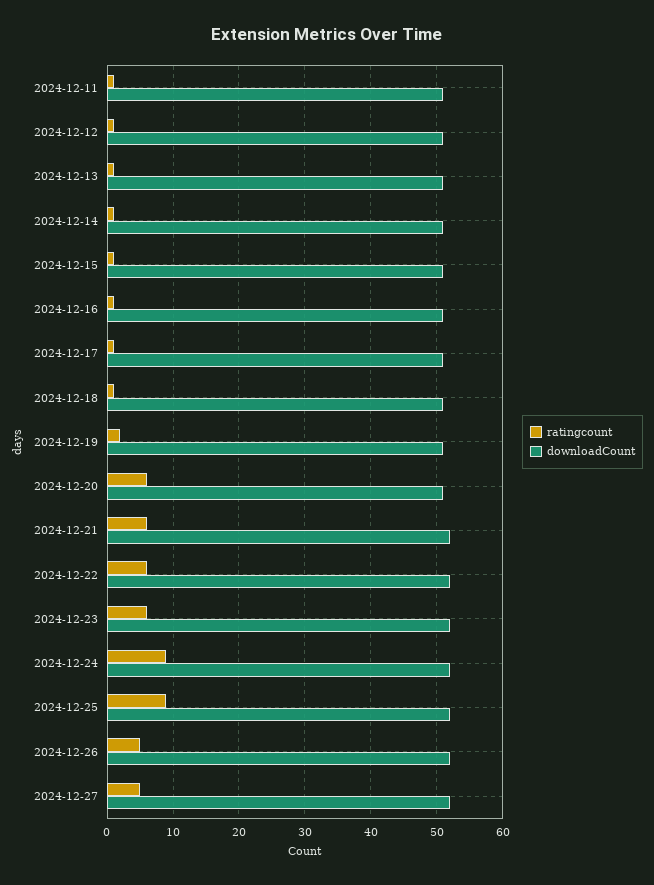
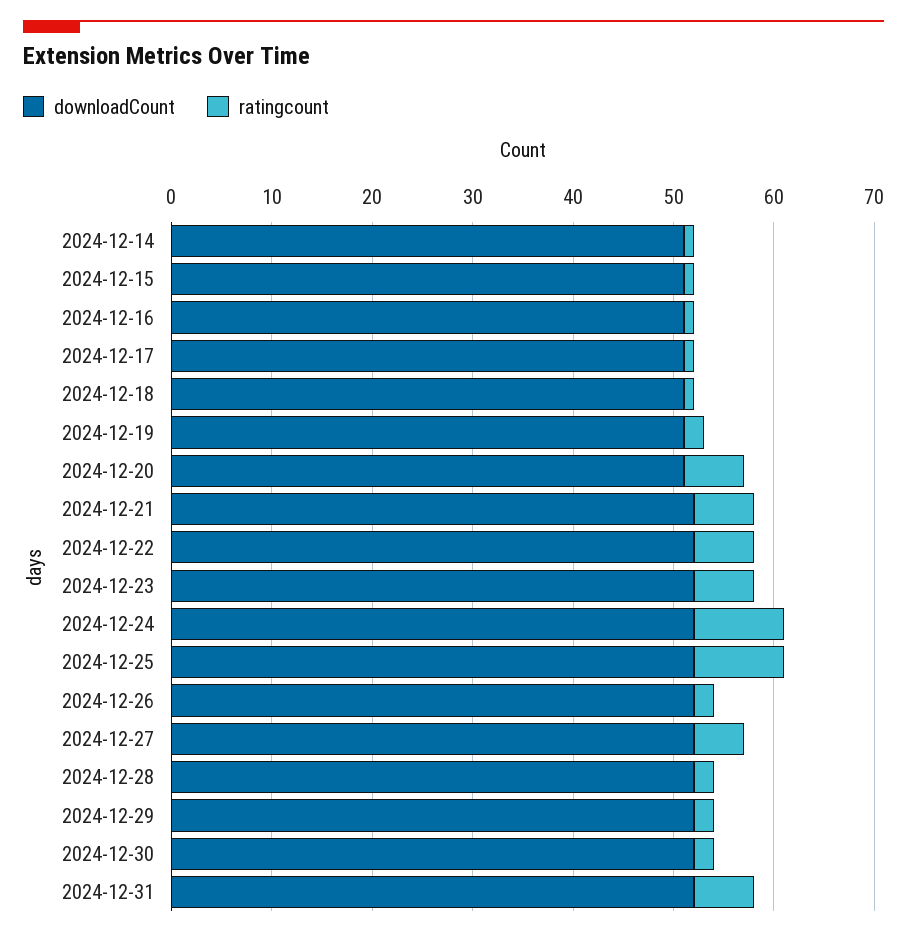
ratingcount, 2024-12-11: 1 -> none
downloadCount, 2024-12-11: 51 -> none
ratingcount, 2024-12-12: 1 -> none
downloadCount, 2024-12-12: 51 -> none
ratingcount, 2024-12-13: 1 -> none
downloadCount, 2024-12-13: 51 -> none
ratingcount, 2024-12-26: 5 -> 2
downloadCount, 2024-12-28: none -> 52
ratingcount, 2024-12-28: none -> 2
downloadCount, 2024-12-29: none -> 52
ratingcount, 2024-12-29: none -> 2
downloadCount, 2024-12-30: none -> 52
ratingcount, 2024-12-30: none -> 2
downloadCount, 2024-12-31: none -> 52
ratingcount, 2024-12-31: none -> 6

